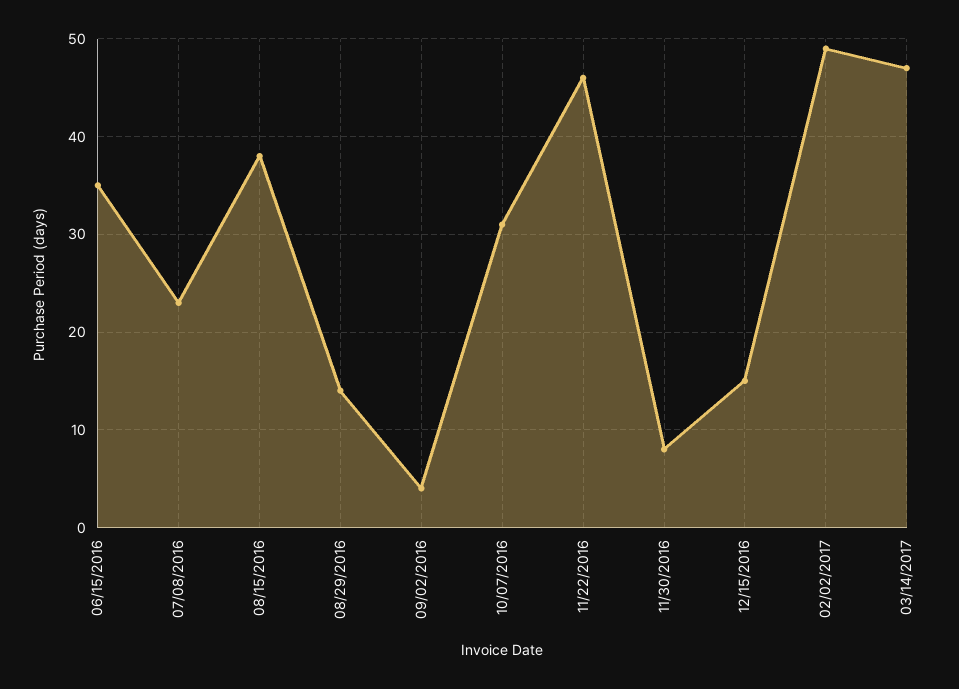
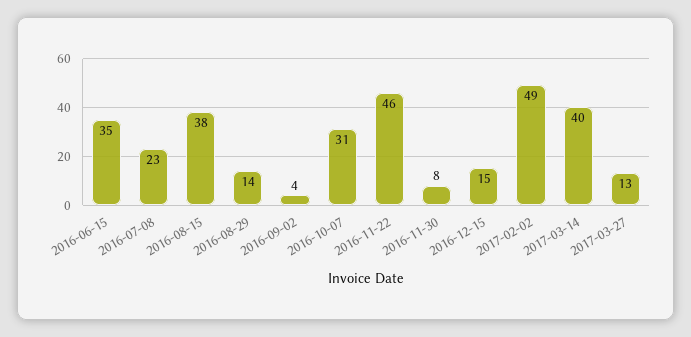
03/14/2017: 47 -> 40
2017-03-27: none -> 13

